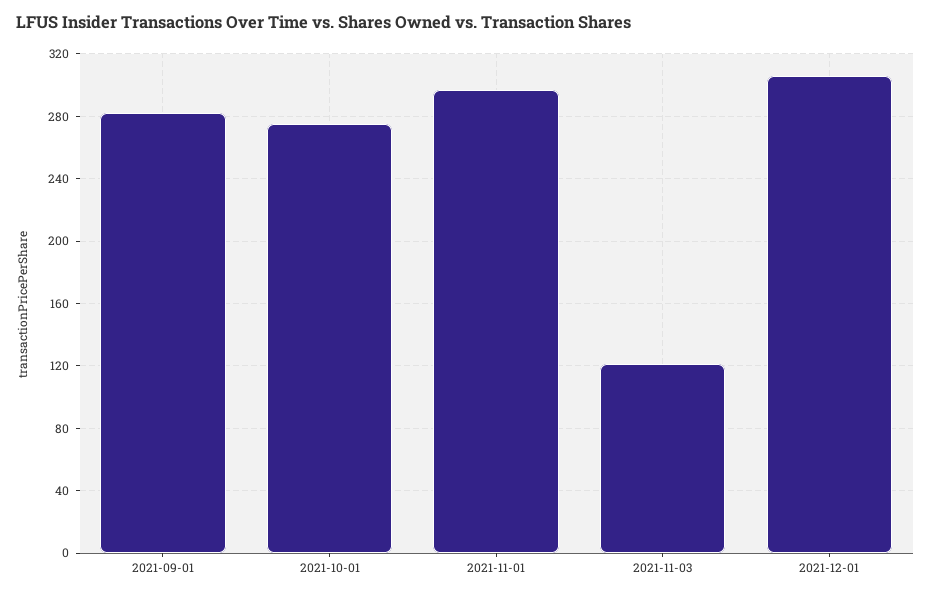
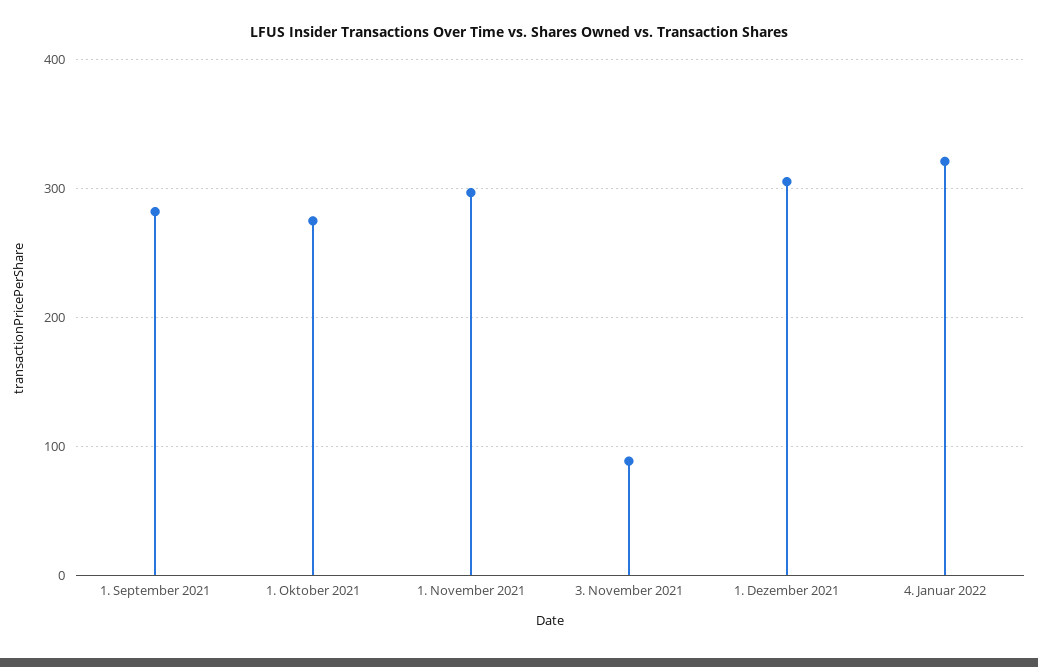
2021-11-03: 120 -> 90
4. Januar 2022: none -> 320

